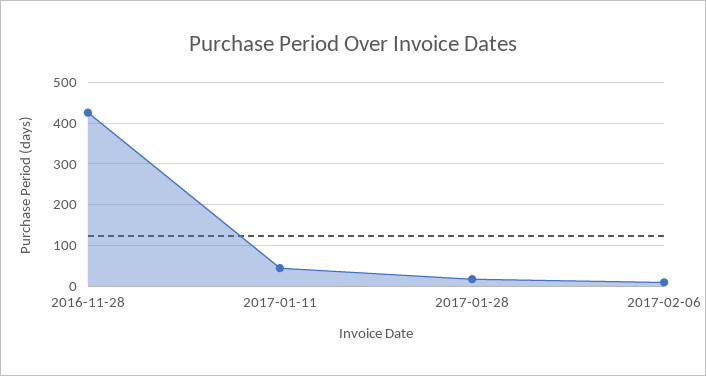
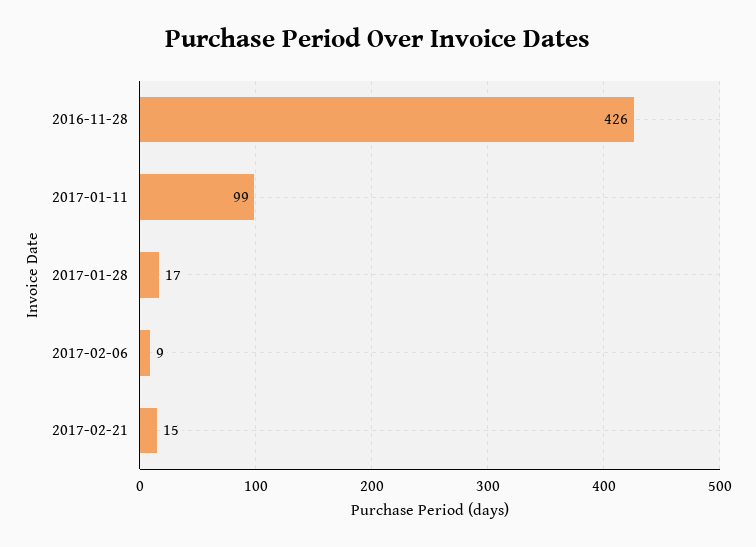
2017-01-11: 40 -> 99
2017-02-21: none -> 15

